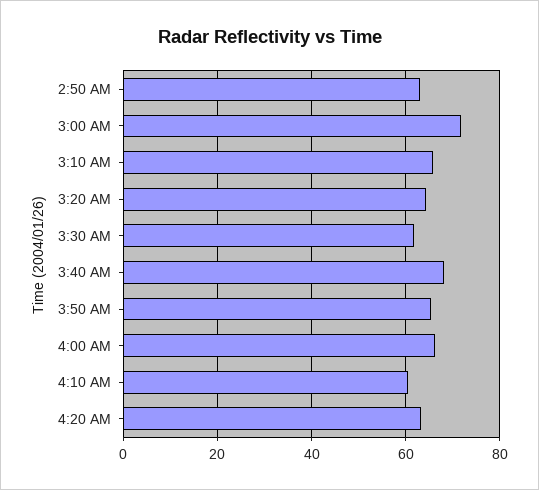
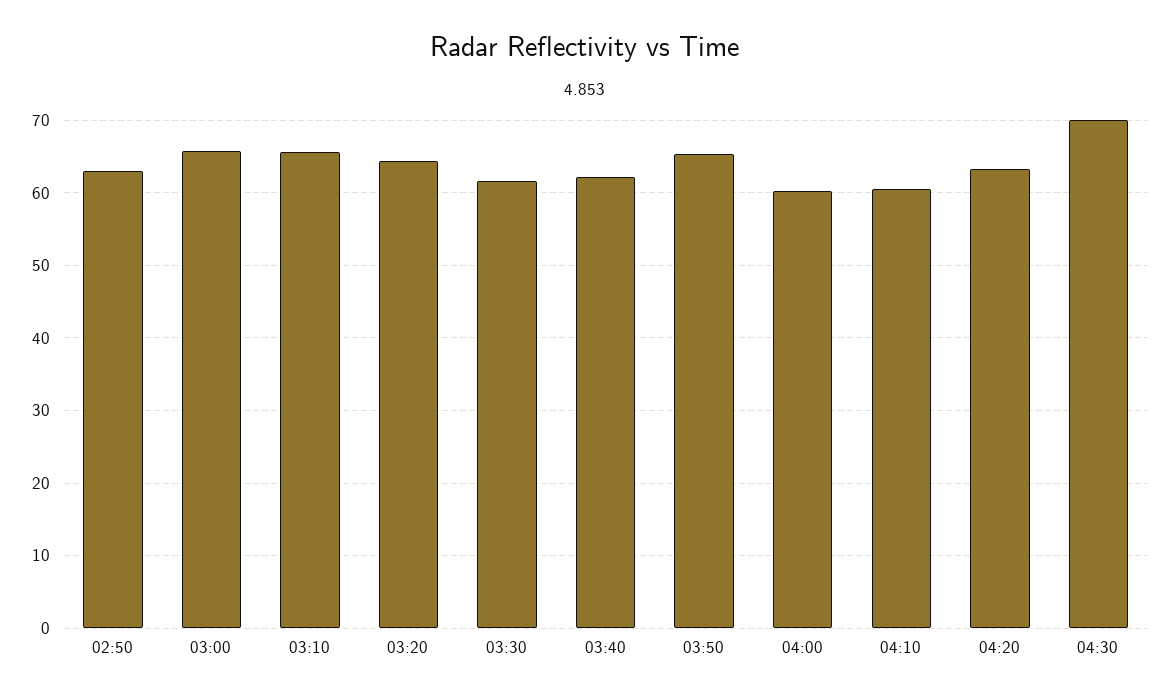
3:00 AM: 72 -> 66
3:40 AM: 68 -> 62
4:00 AM: 66 -> 60
04:30: none -> 70

